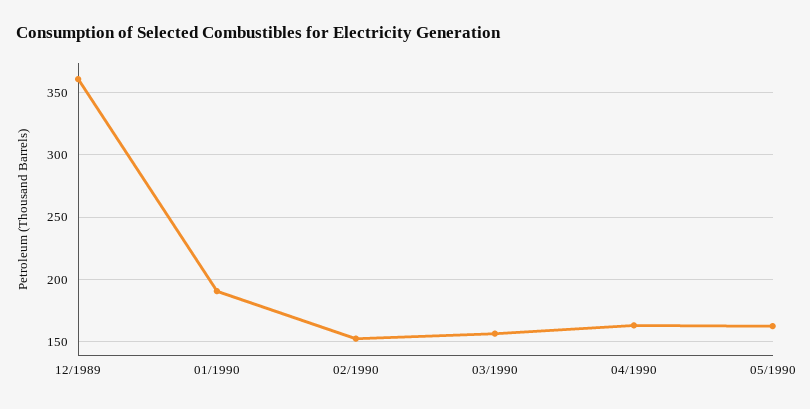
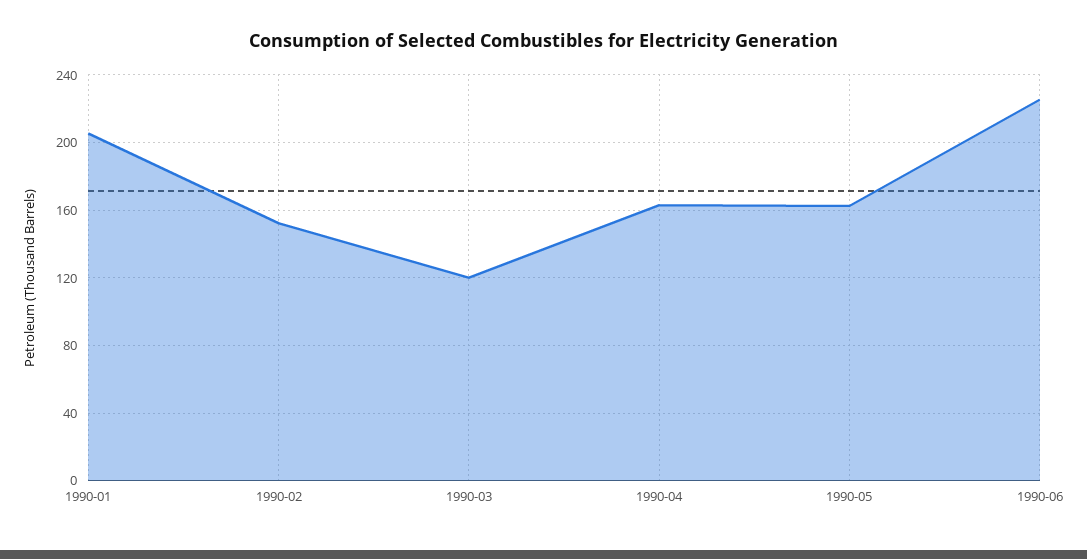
12/1989: 360 -> none
01/1990: 190 -> 205
03/1990: 155 -> 120
1990-06: none -> 225

